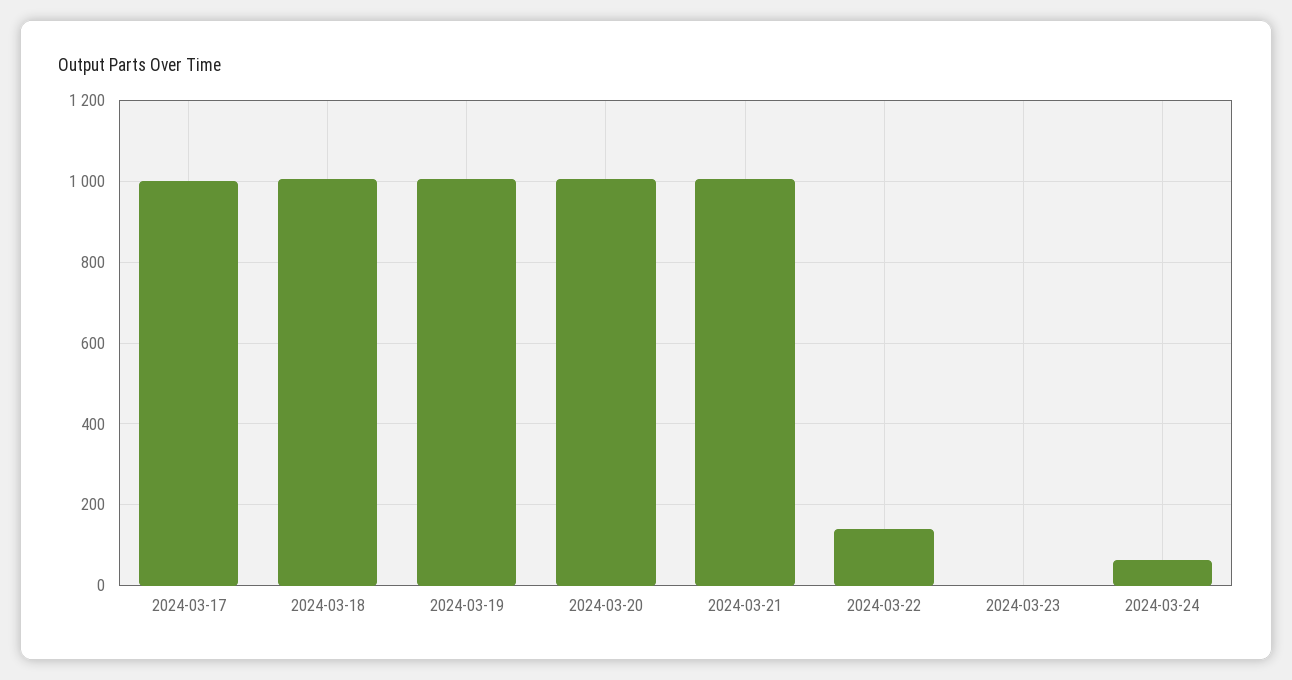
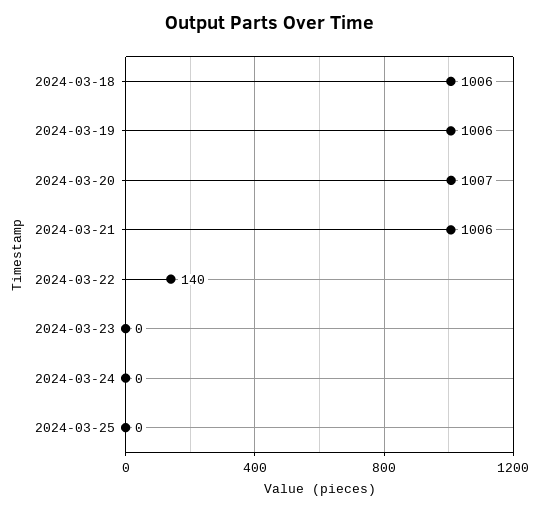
2024-03-17: 1000 -> none
2024-03-24: 60 -> 0
2024-03-25: none -> 0

